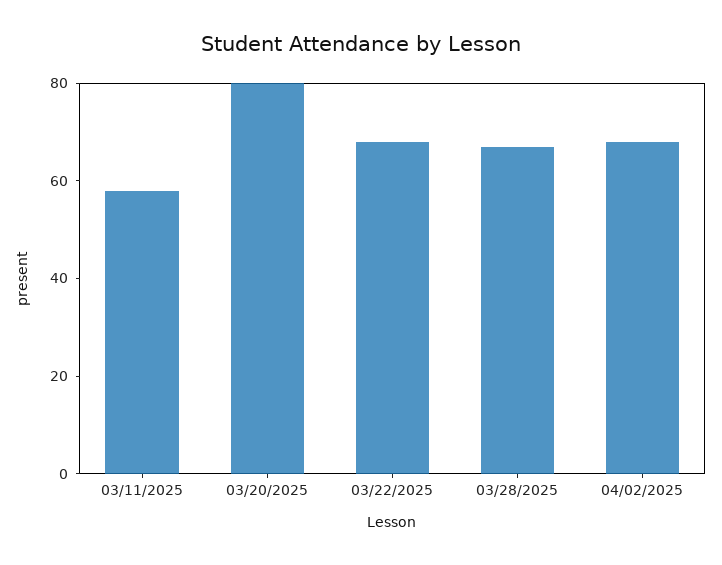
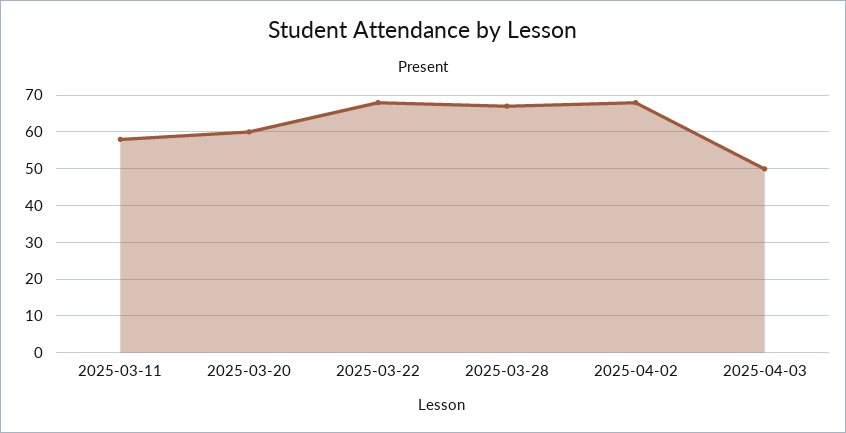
03/20/2025: 80 -> 60
2025-04-03: none -> 50

